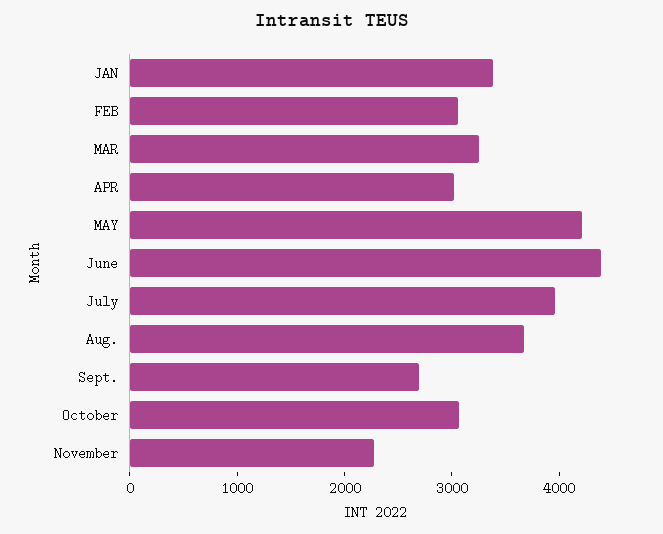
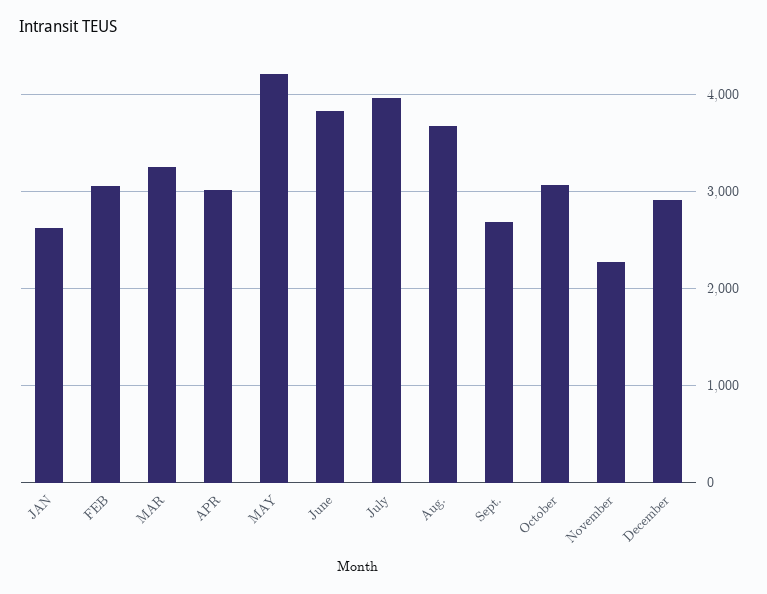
JAN: 3400 -> 2600
June: 4400 -> 3800
December: none -> 2900

